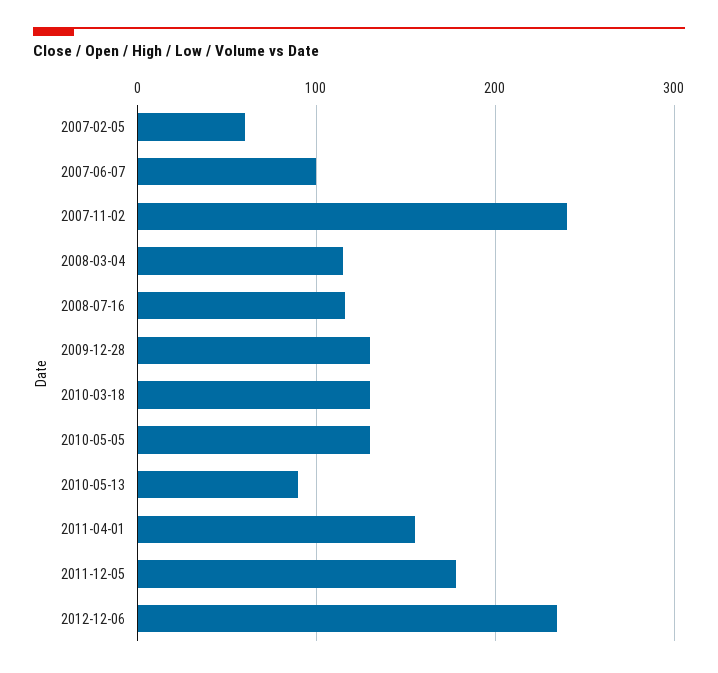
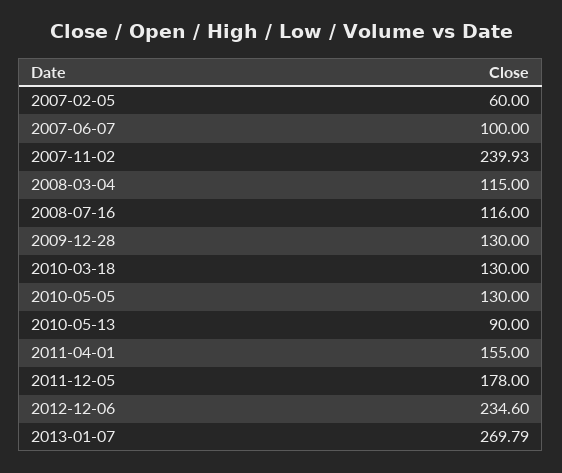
2013-01-07: none -> 269.79

